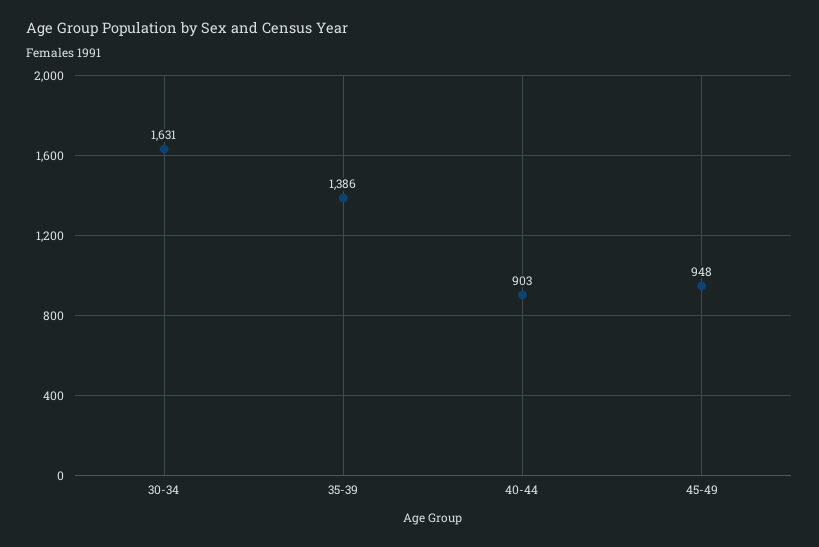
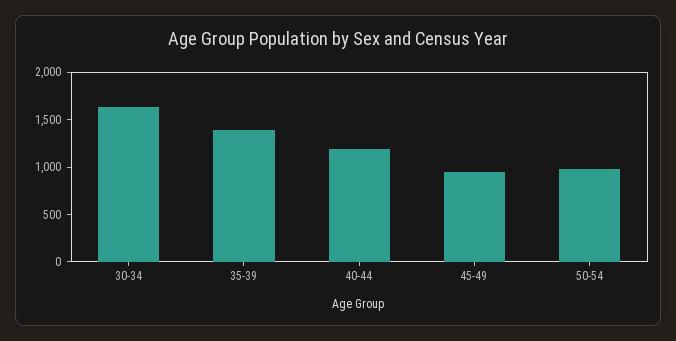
40-44: 903 -> 1200
50-54: none -> 1000

